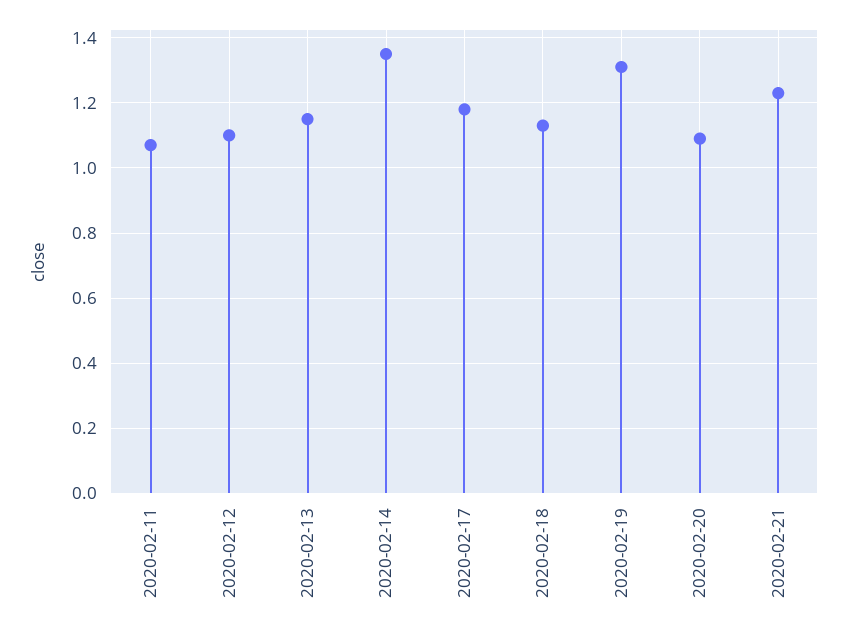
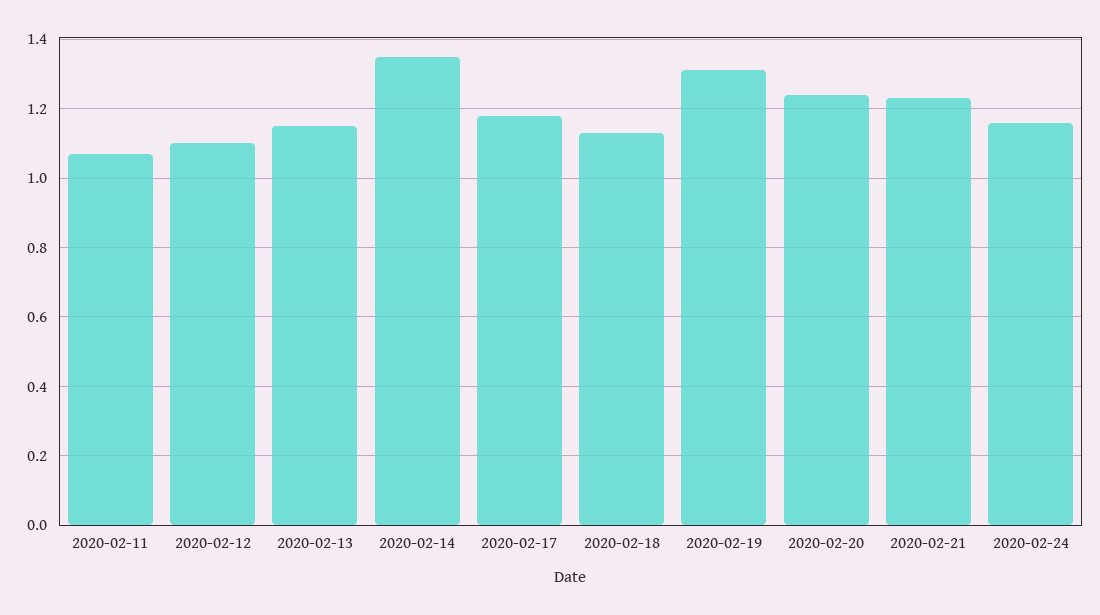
2020-02-20: 1.1 -> 1.25
2020-02-24: none -> 1.15

